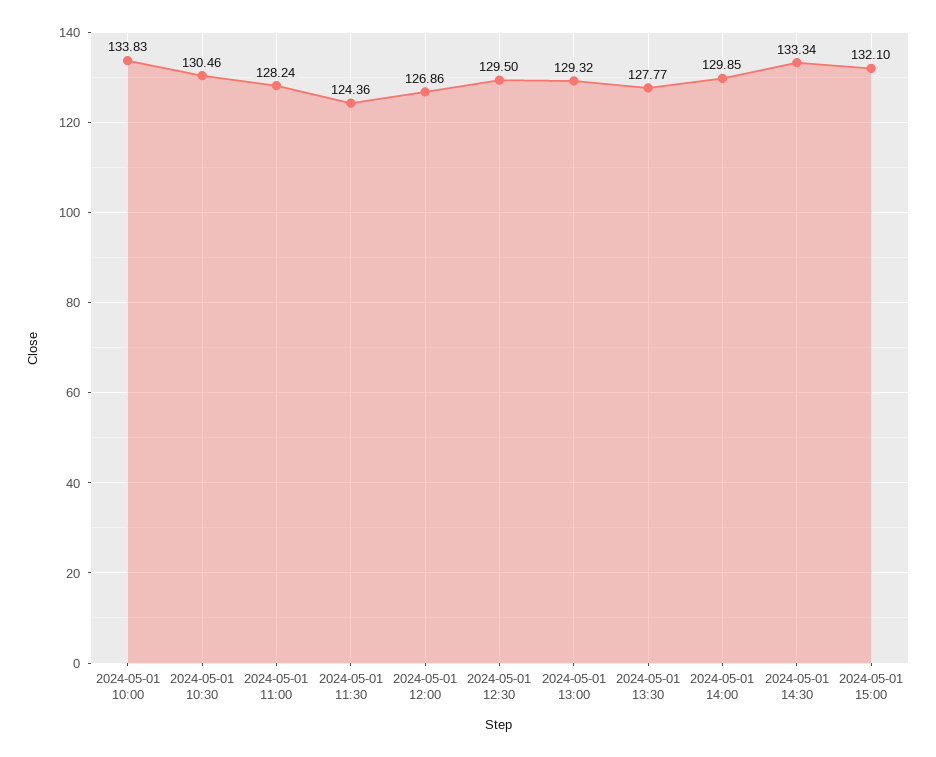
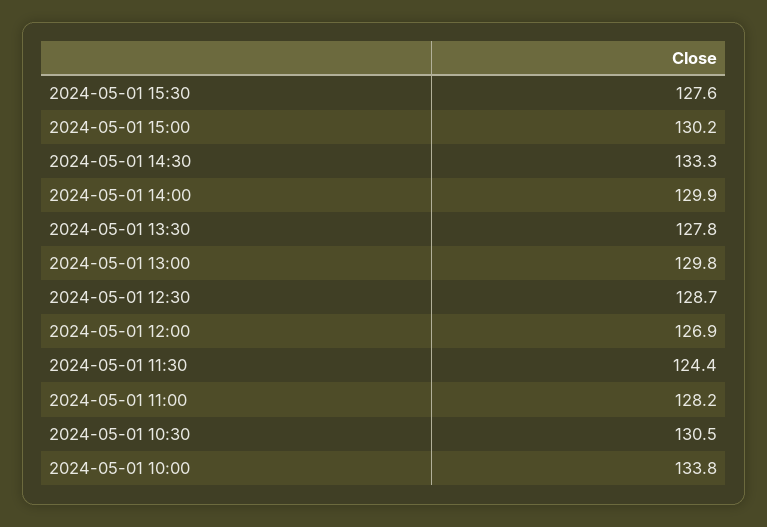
2024-05-01 12:30: 129.5 -> 128.7
2024-05-01 13:00: 129.32 -> 129.8
2024-05-01 15:00: 132.1 -> 130.2
2024-05-01 15:30: none -> 127.6

